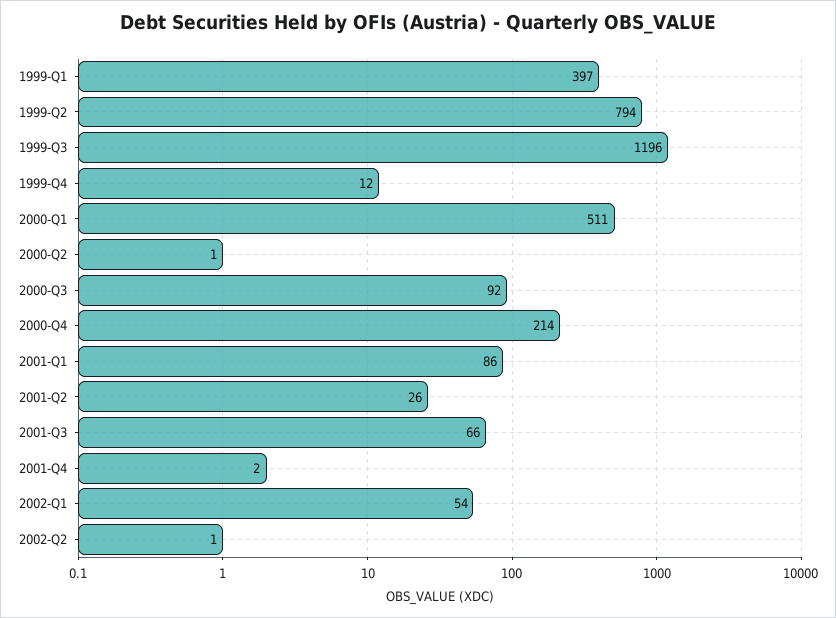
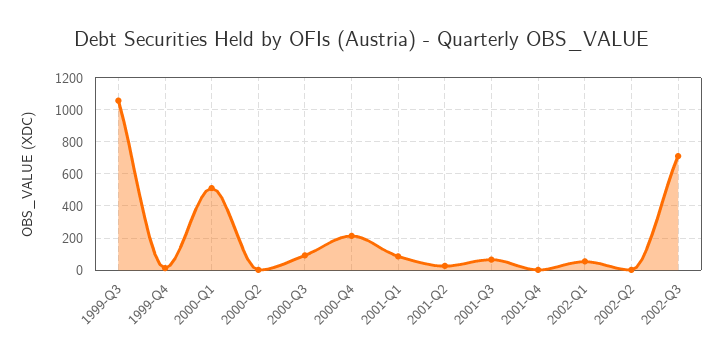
1999-Q1: 397 -> none
1999-Q2: 794 -> none
1999-Q3: 1196 -> 1050
2002-Q3: none -> 700

